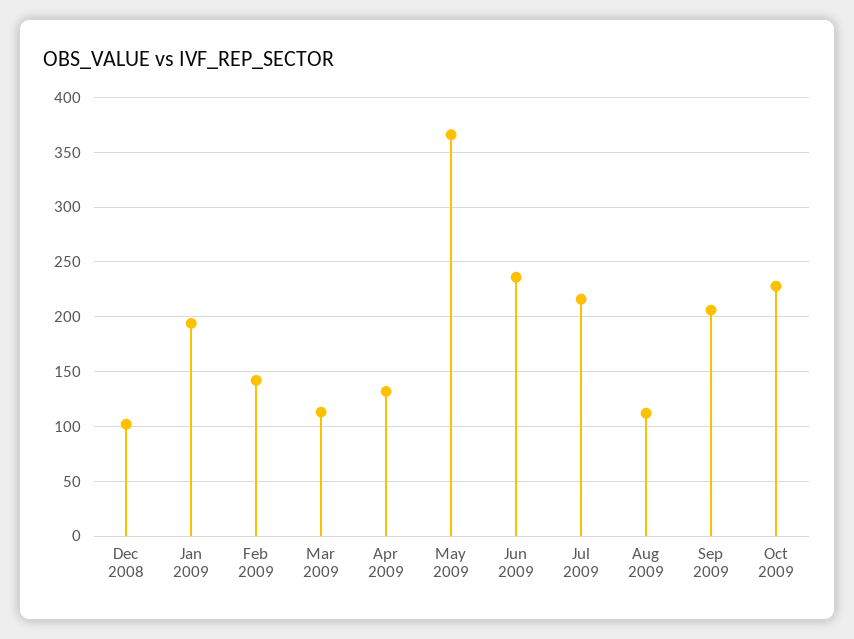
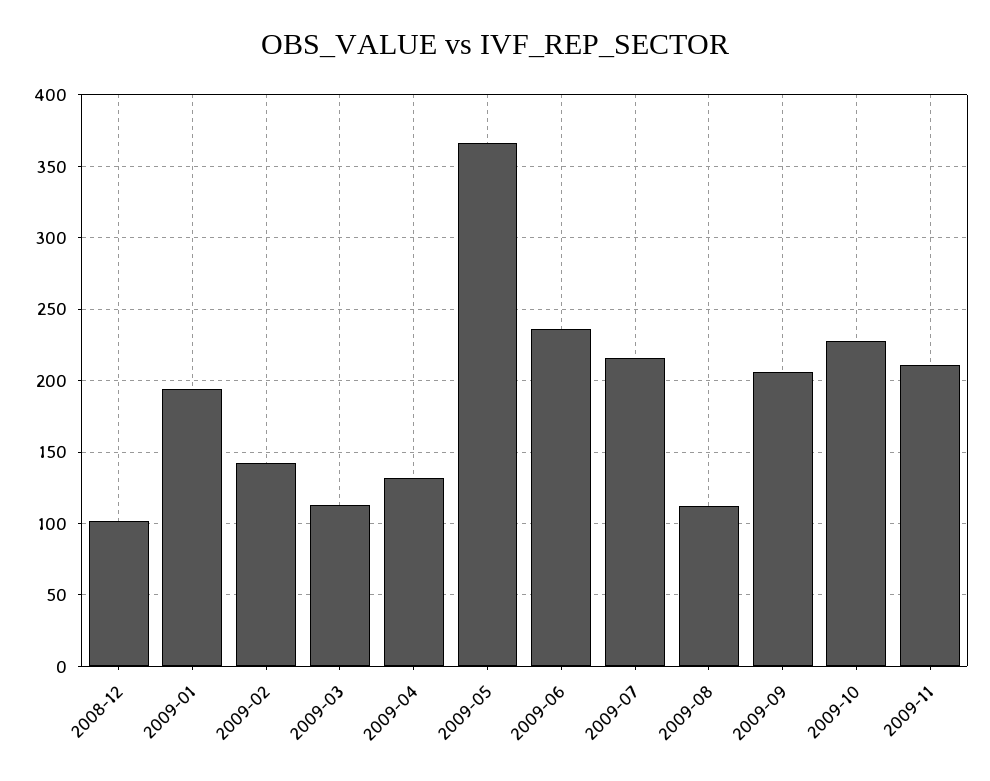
2009-11: none -> 210

